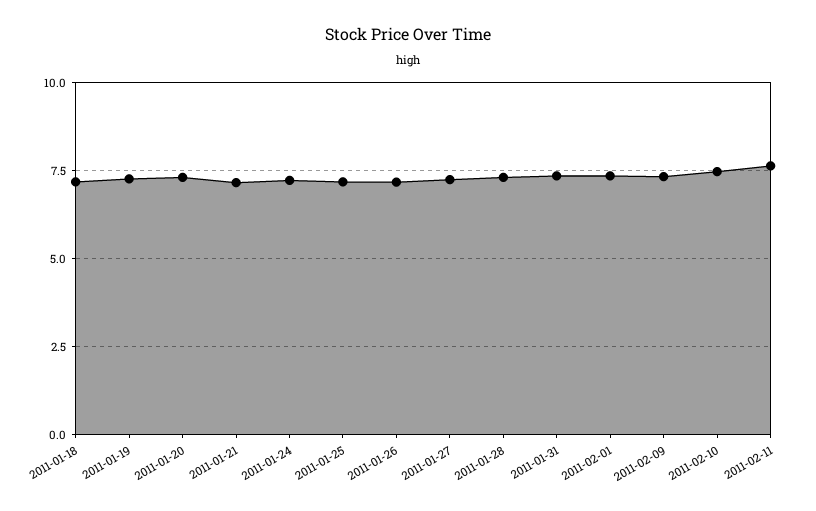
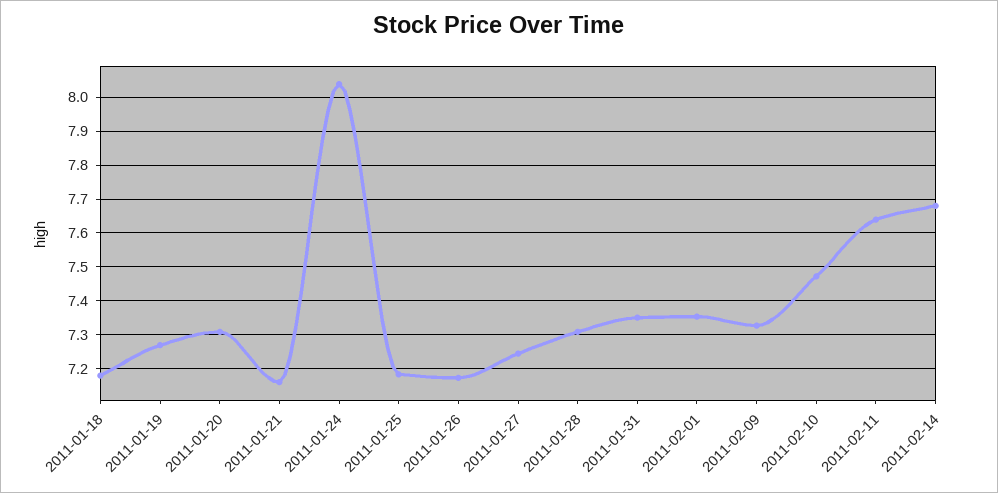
2011-01-24: 7.25 -> 8.04
2011-02-14: none -> 7.68

